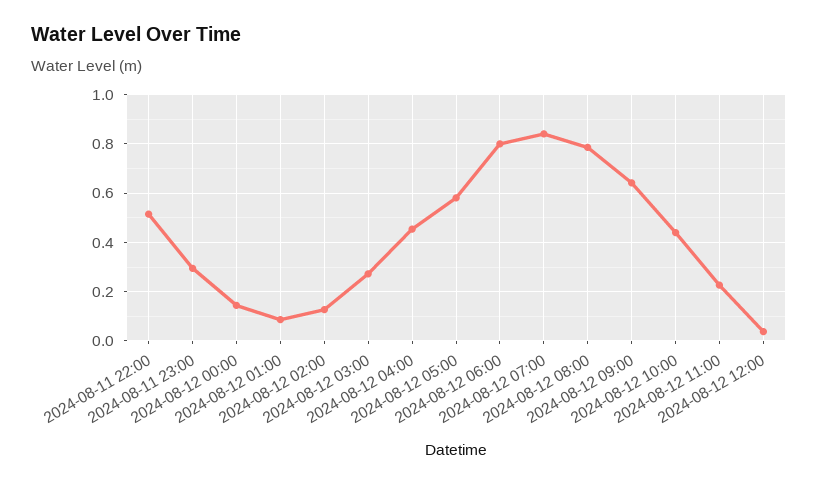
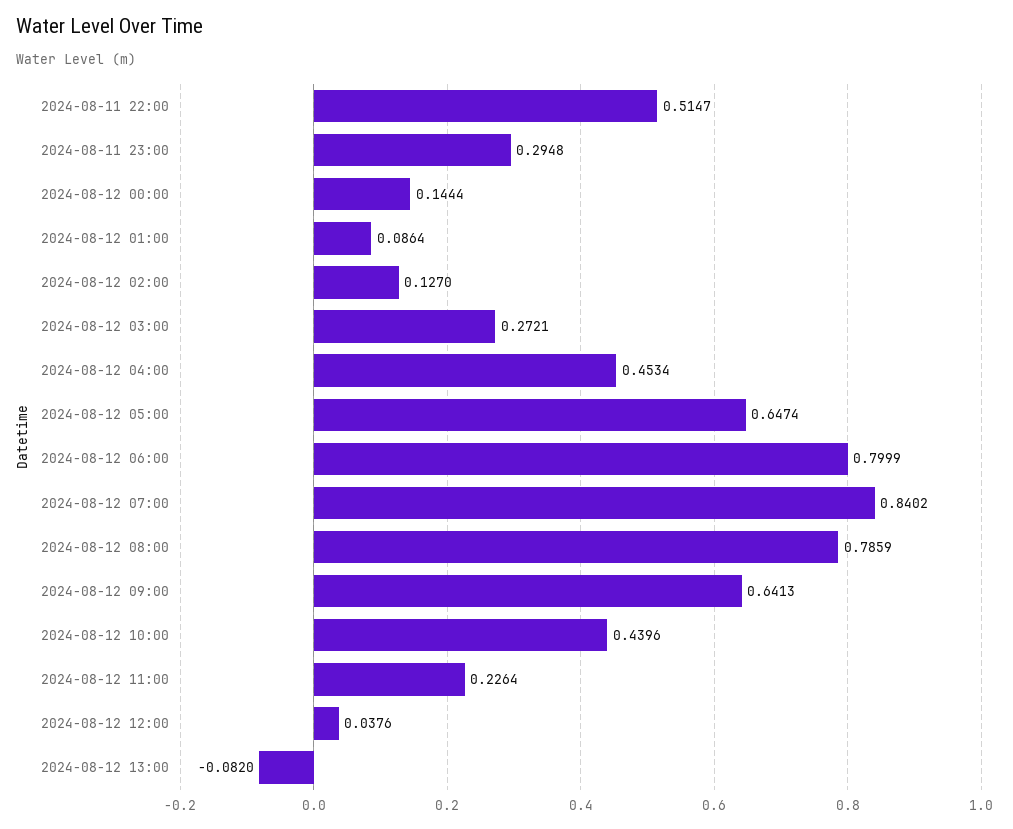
2024-08-12 05:00: 0.575 -> 0.6474
2024-08-12 13:00: none -> -0.082

